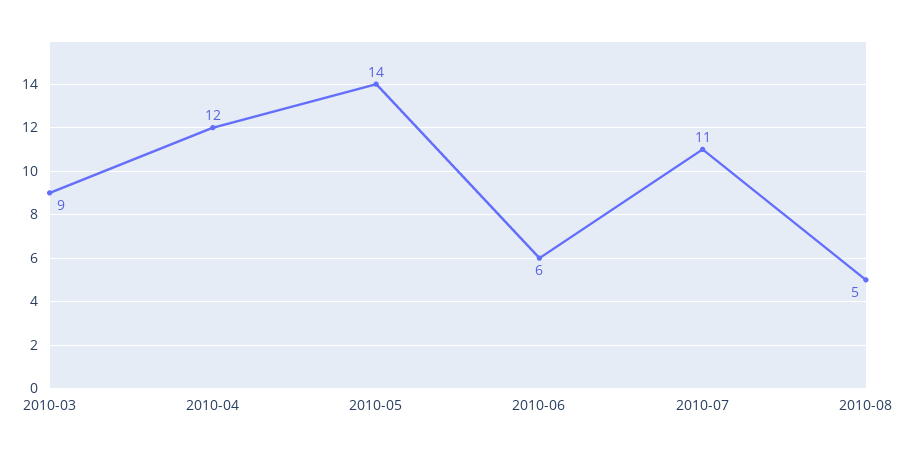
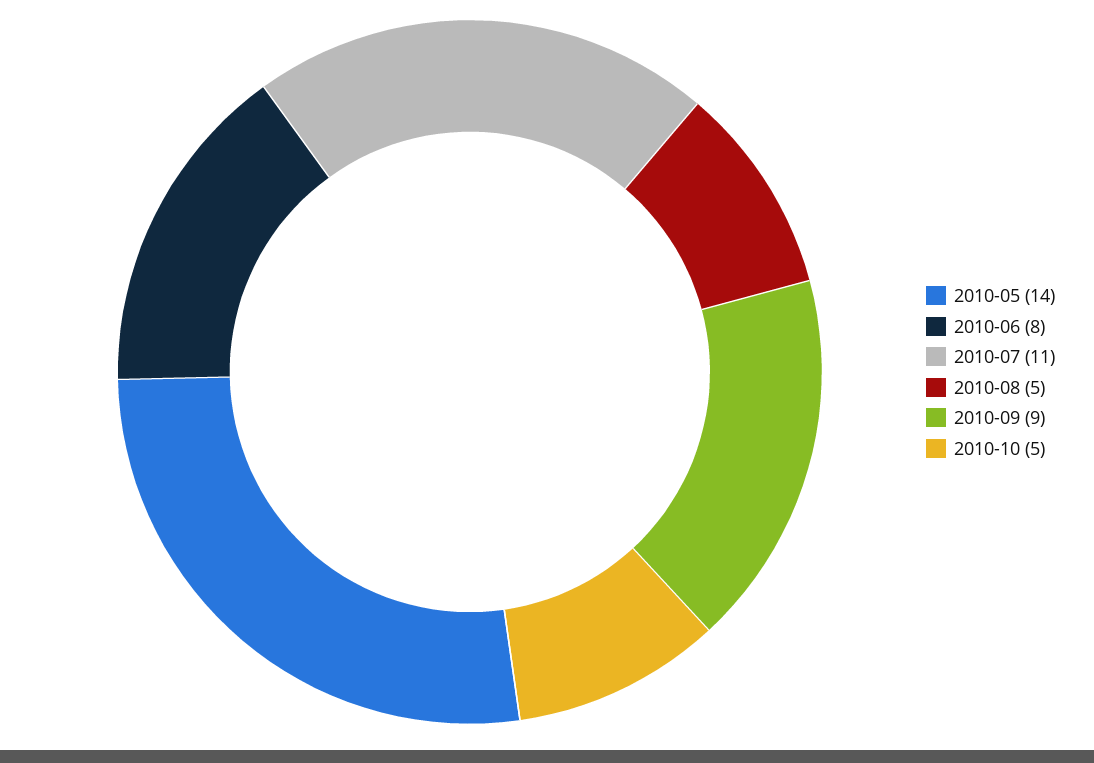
2010-03: 9 -> none
2010-04: 12 -> none
2010-06: 6 -> 8
2010-09: none -> 9
2010-10: none -> 5

